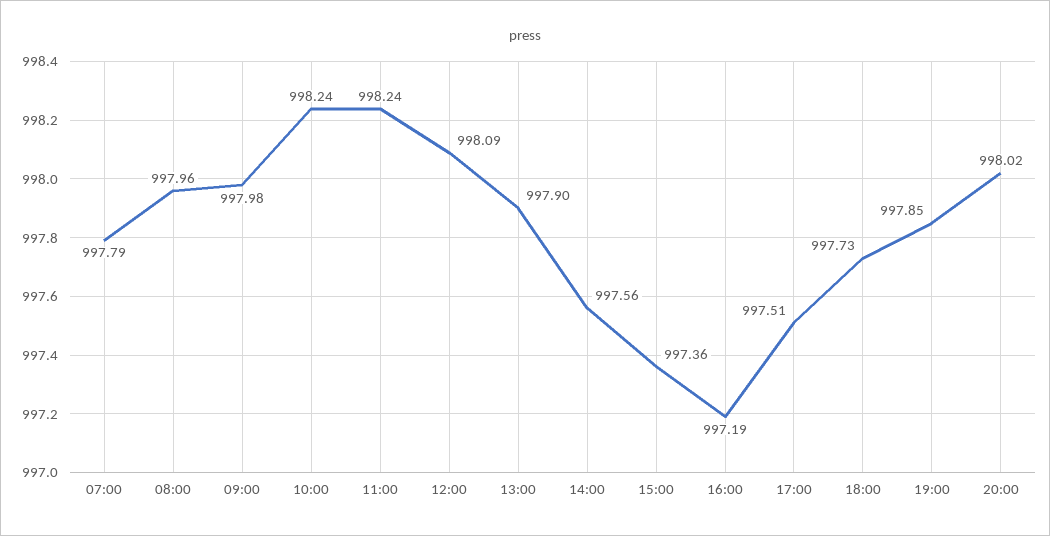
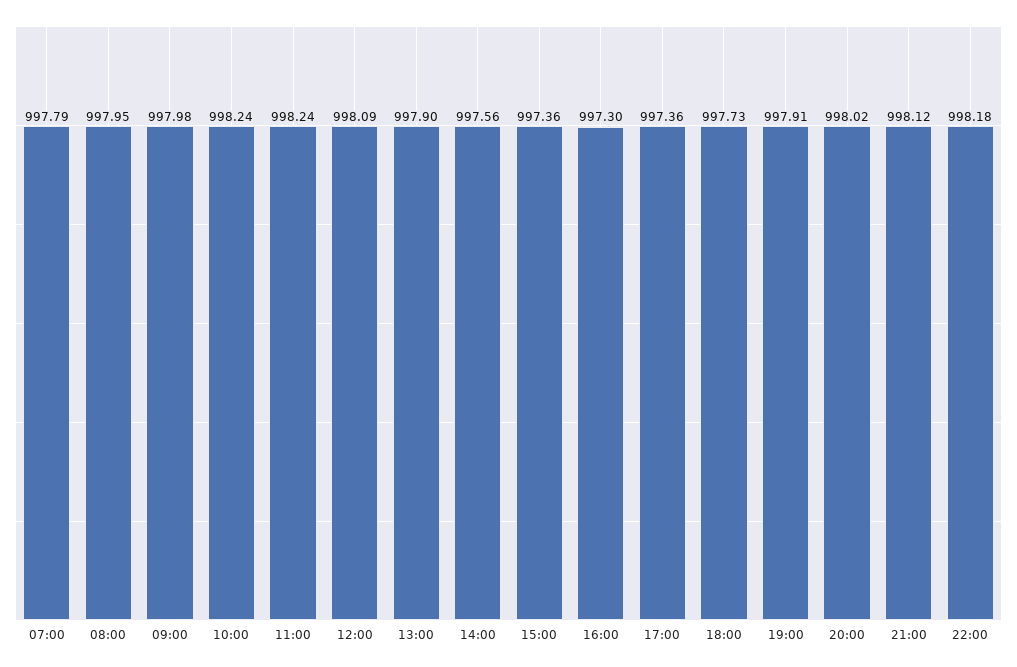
08:00: 997.96 -> 997.95
16:00: 997.19 -> 997.3
17:00: 997.51 -> 997.36
19:00: 997.85 -> 997.91
21:00: none -> 998.12
22:00: none -> 998.18

